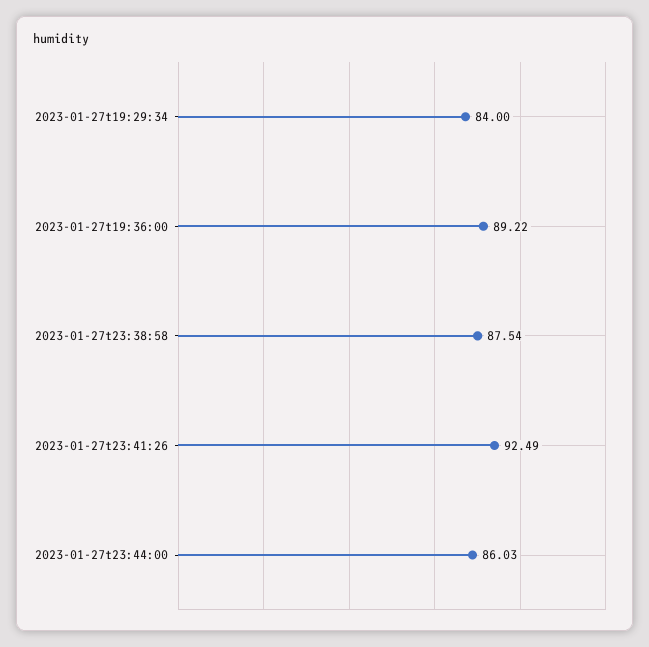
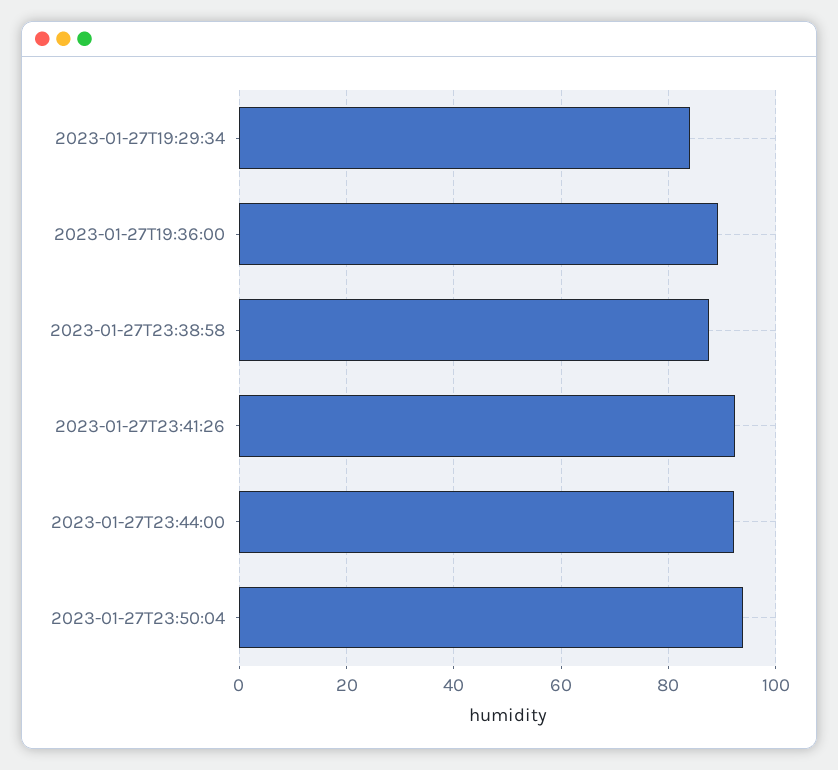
2023-01-27t23:44:00: 86.03 -> 92
2023-01-27T23:50:04: none -> 94

